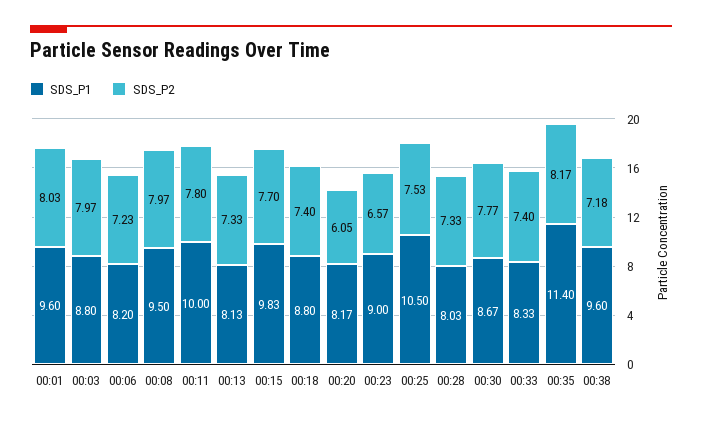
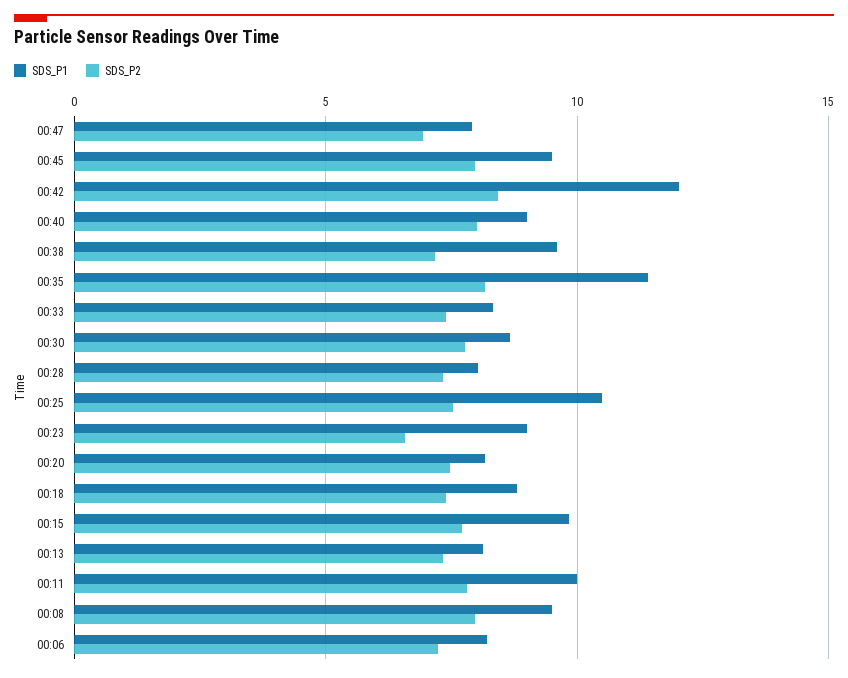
SDS_P1, 00:01: 9.6 -> none
SDS_P2, 00:01: 8.03 -> none
SDS_P1, 00:03: 8.8 -> none
SDS_P2, 00:03: 7.97 -> none
SDS_P2, 00:20: 6.05 -> 7.5
SDS_P1, 00:47: none -> 8
SDS_P2, 00:47: none -> 7
SDS_P1, 00:45: none -> 9.5
SDS_P2, 00:45: none -> 8
SDS_P1, 00:42: none -> 12
SDS_P2, 00:42: none -> 8.5
SDS_P1, 00:40: none -> 9
SDS_P2, 00:40: none -> 8

